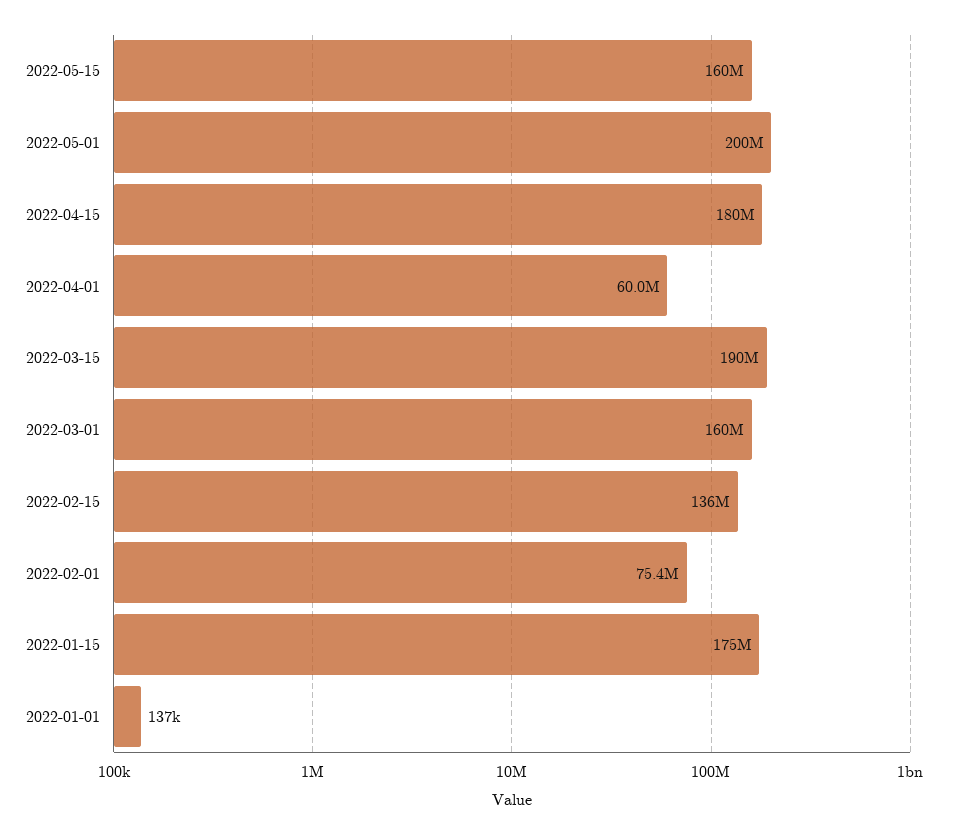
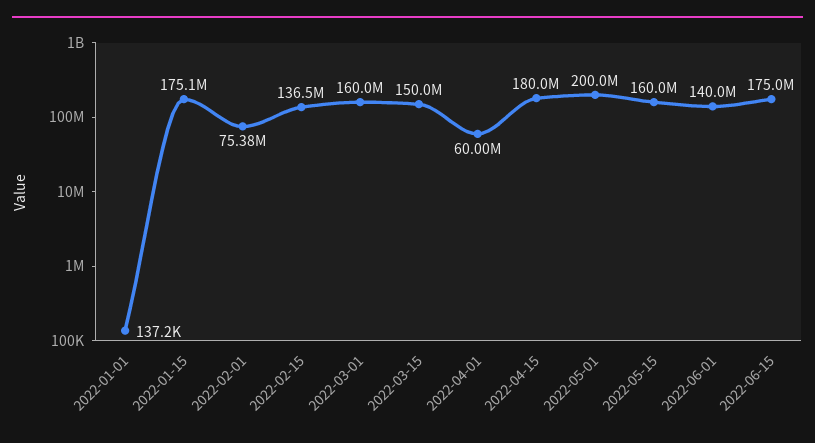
2022-03-15: 190000000 -> 150000000
2022-06-01: none -> 140000000
2022-06-15: none -> 175000000

